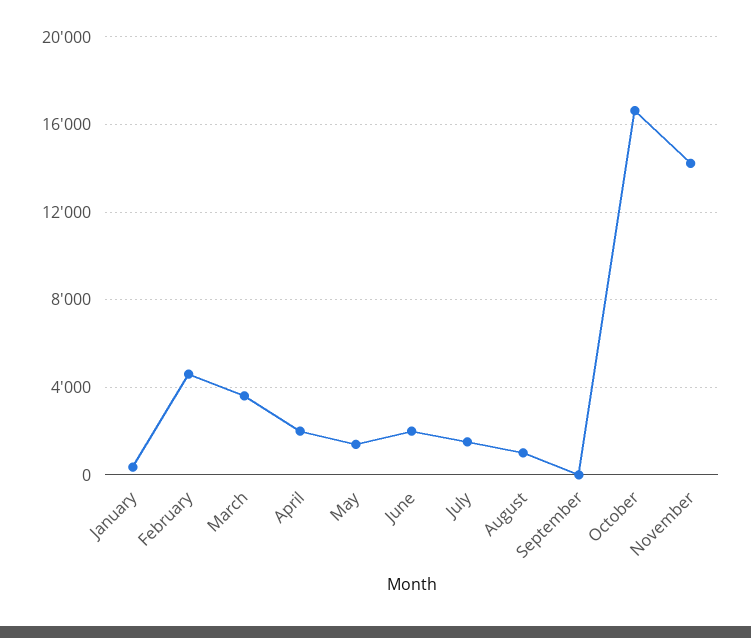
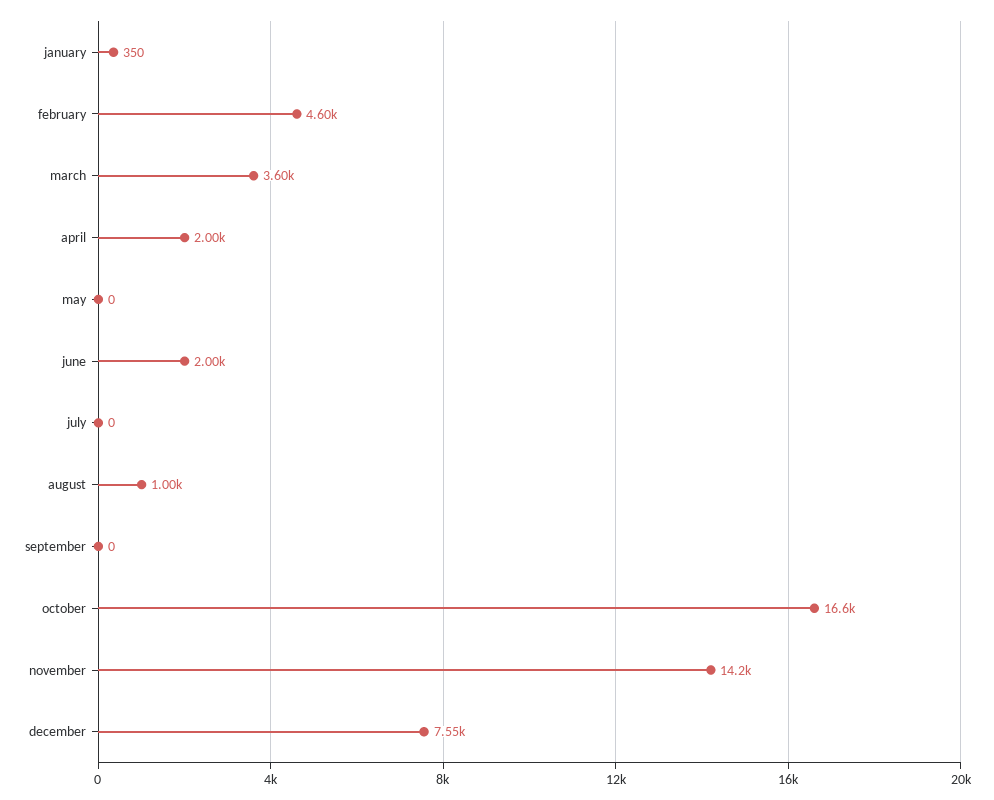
May: 1500 -> 0
July: 1500 -> 0
december: none -> 7550

